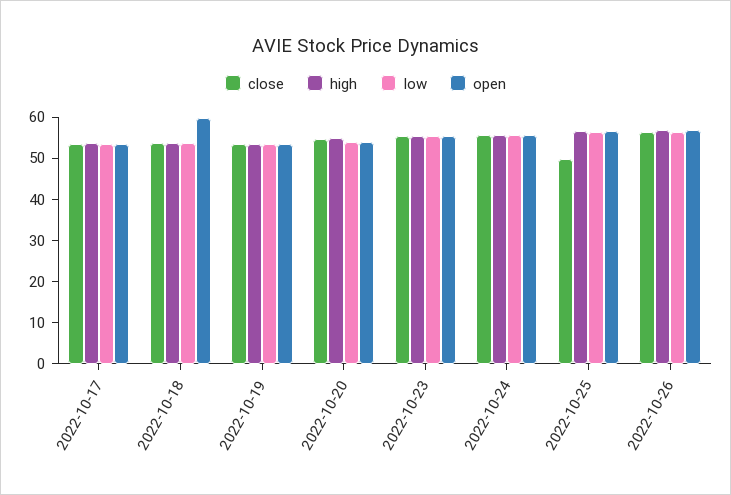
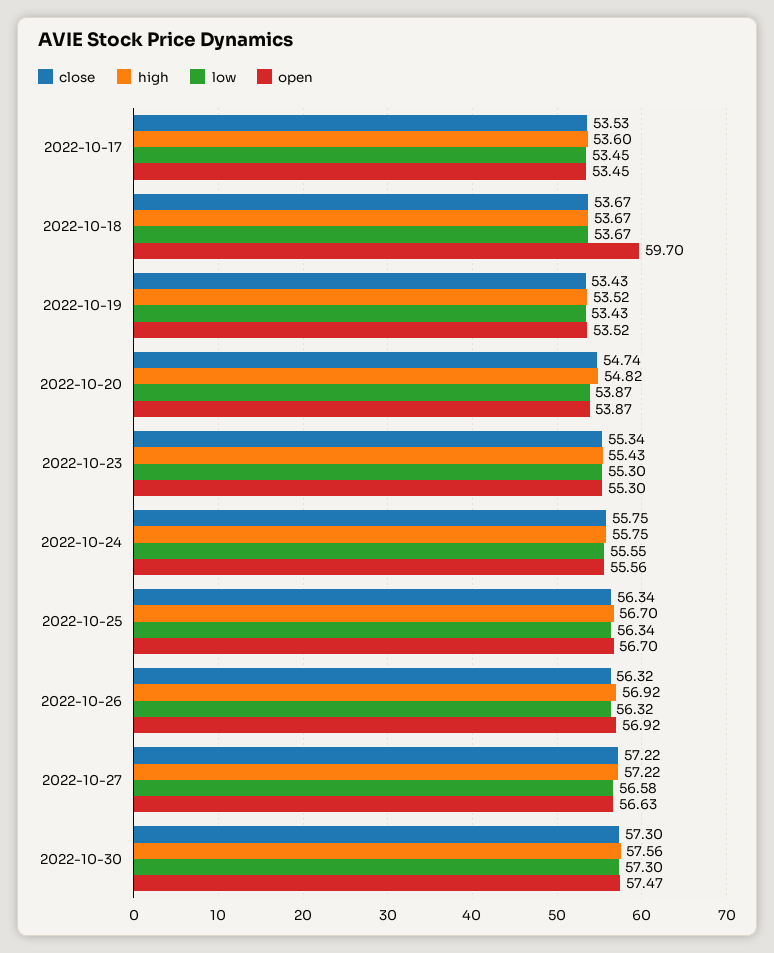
close, 2022-10-25: 50 -> 56.34
close, 2022-10-27: none -> 57.22
high, 2022-10-27: none -> 57.22
low, 2022-10-27: none -> 56.58
open, 2022-10-27: none -> 56.63
close, 2022-10-30: none -> 57.3
high, 2022-10-30: none -> 57.56
low, 2022-10-30: none -> 57.3
open, 2022-10-30: none -> 57.47

